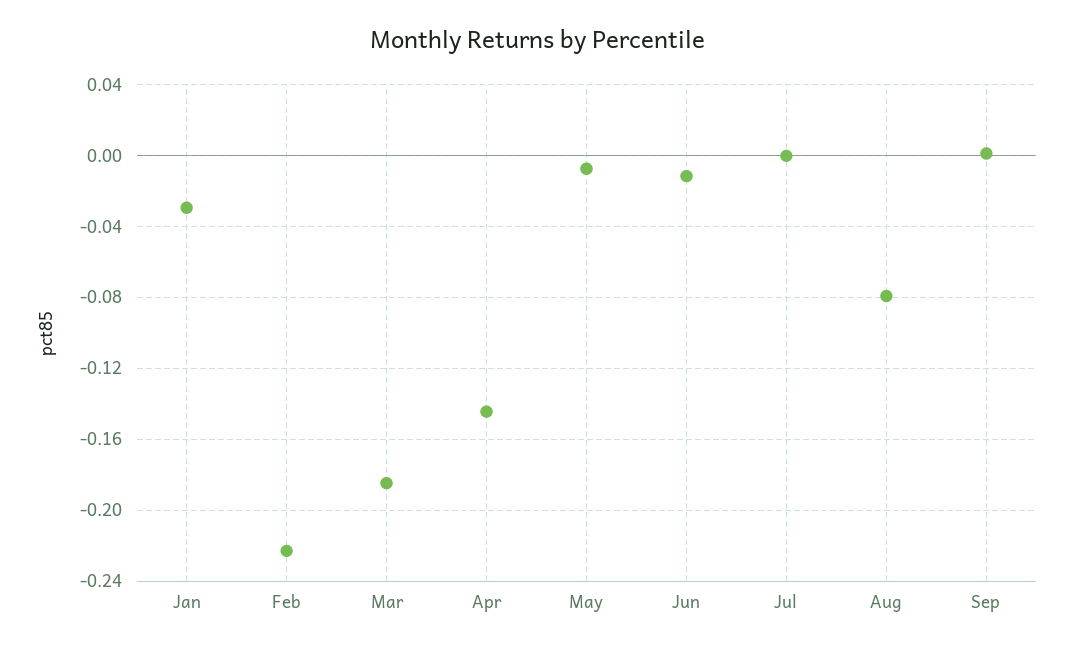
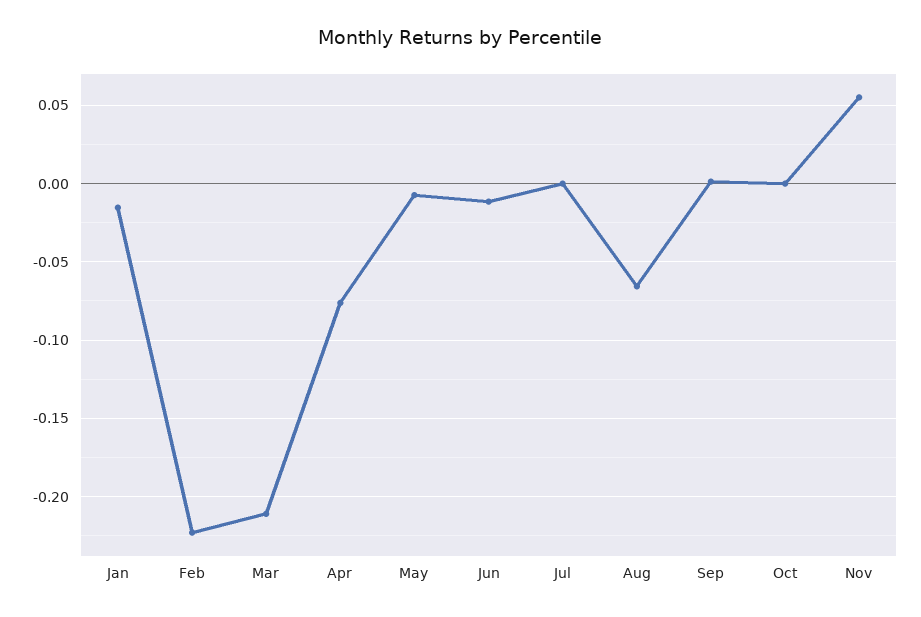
Jan: -0.03 -> -0.015
Mar: -0.185 -> -0.21
Apr: -0.145 -> -0.075
Aug: -0.08 -> -0.065
Oct: none -> 0
Nov: none -> 0.055

